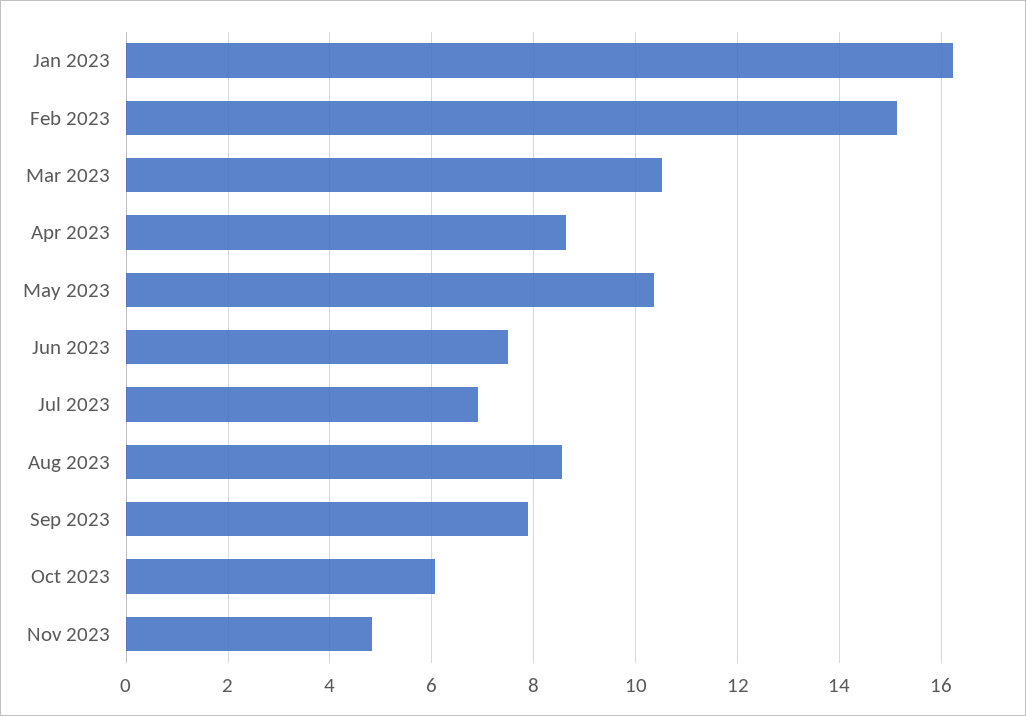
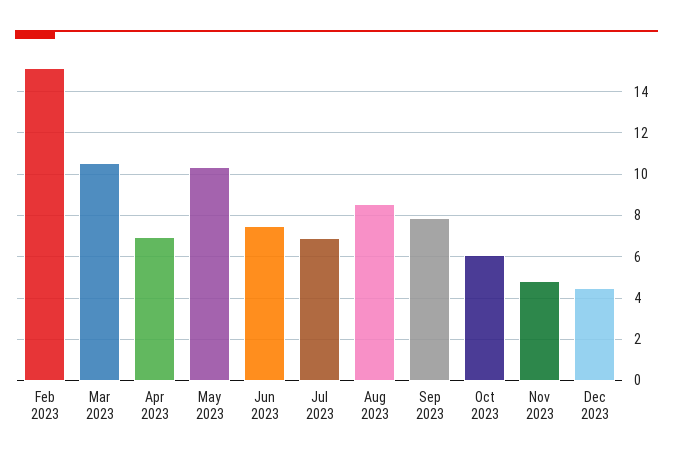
Jan 2023: 16.2 -> none
Apr 2023: 8.6 -> 7
Dec 2023: none -> 4.5

